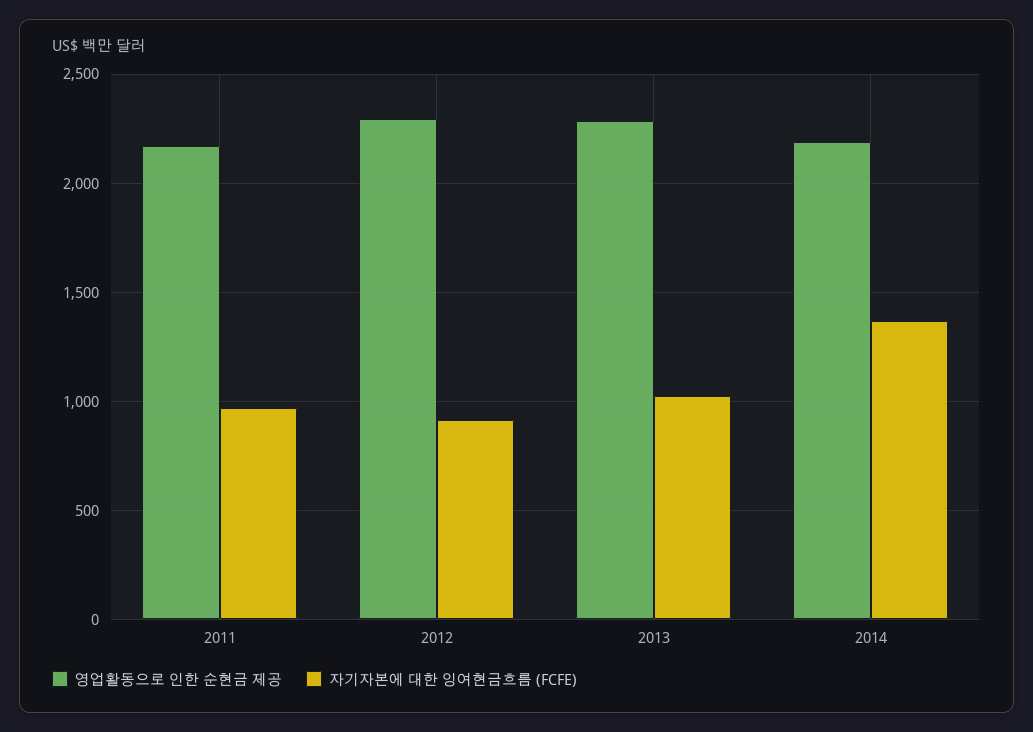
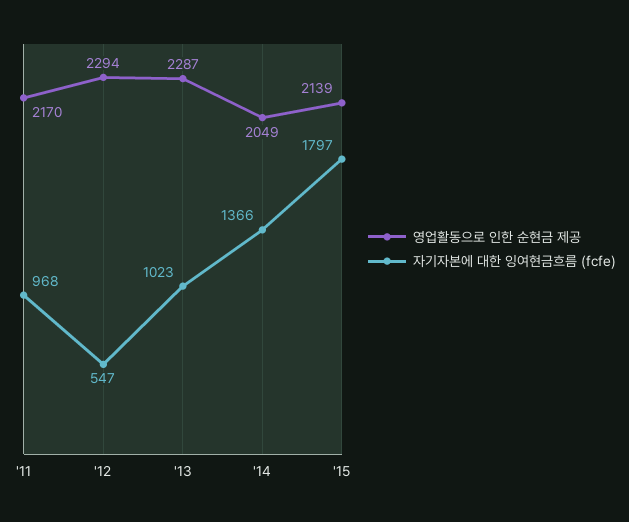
자기자본에 대한 잉여현금흐름 (FCFE), 2012: 900 -> 547
영업활동으로 인한 순현금 제공, 2014: 2200 -> 2049
영업활동으로 인한 순현금 제공, '15: none -> 2139
자기자본에 대한 잉여현금흐름 (FCFE), '15: none -> 1797

